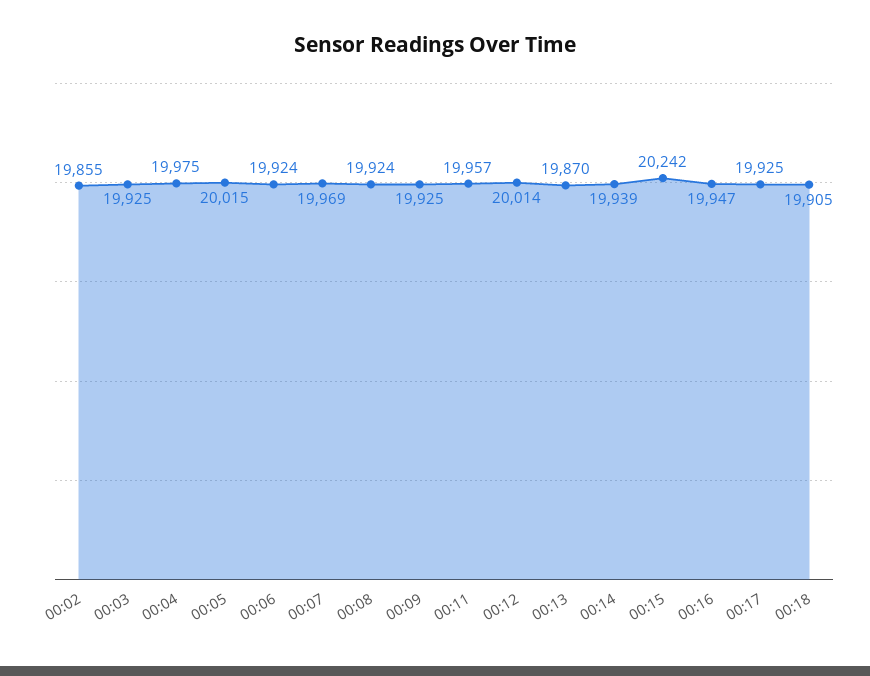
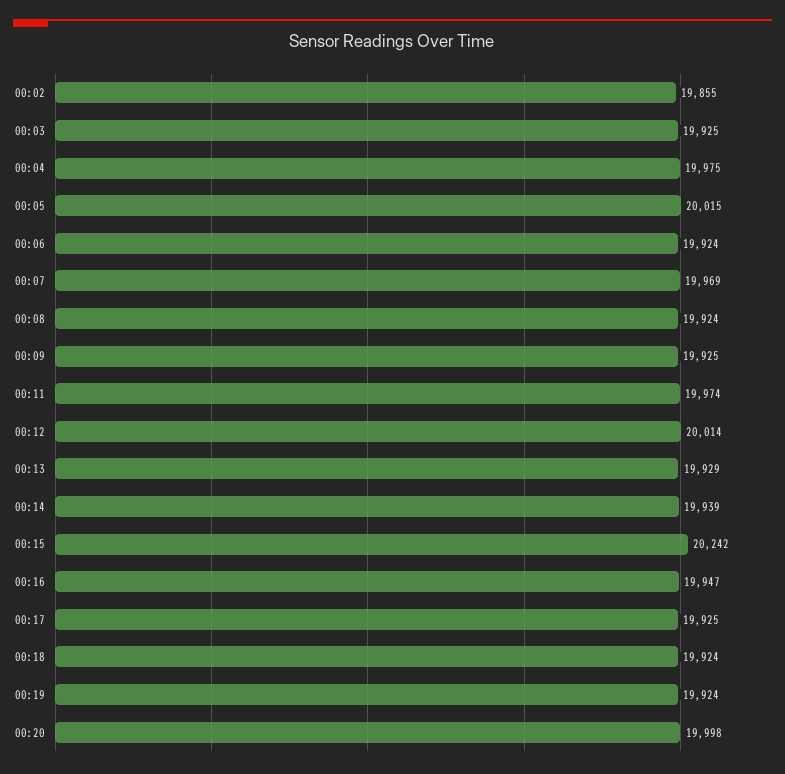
00:11: 19957 -> 19974
00:13: 19870 -> 19929
00:18: 19905 -> 19924
00:19: none -> 19924
00:20: none -> 19998

